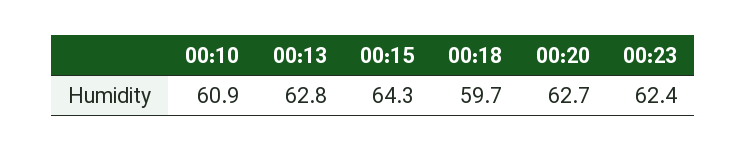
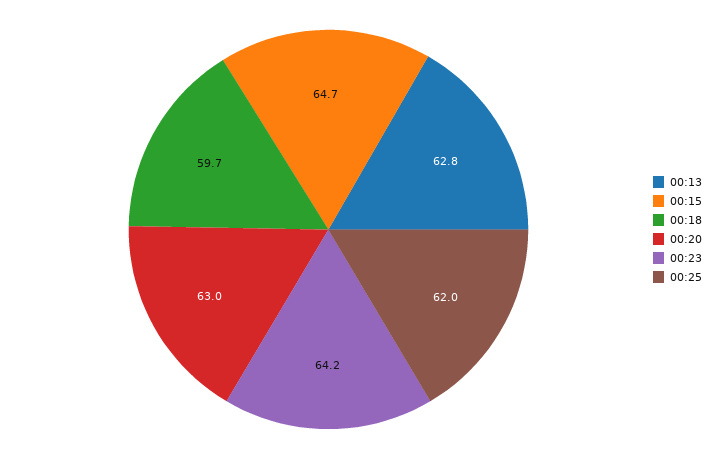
00:10: 60.9 -> none
00:15: 64.3 -> 64.7
00:20: 62.7 -> 63
00:23: 62.4 -> 64.2
00:25: none -> 62

